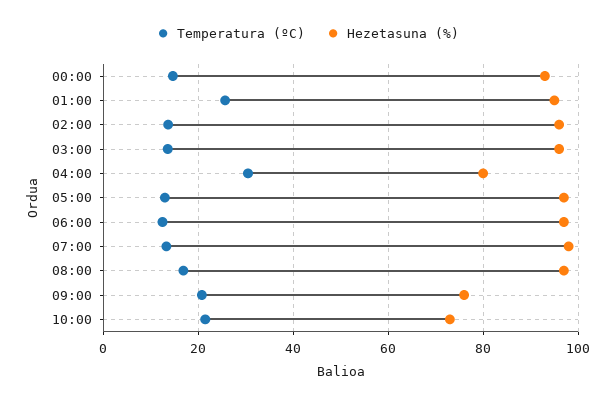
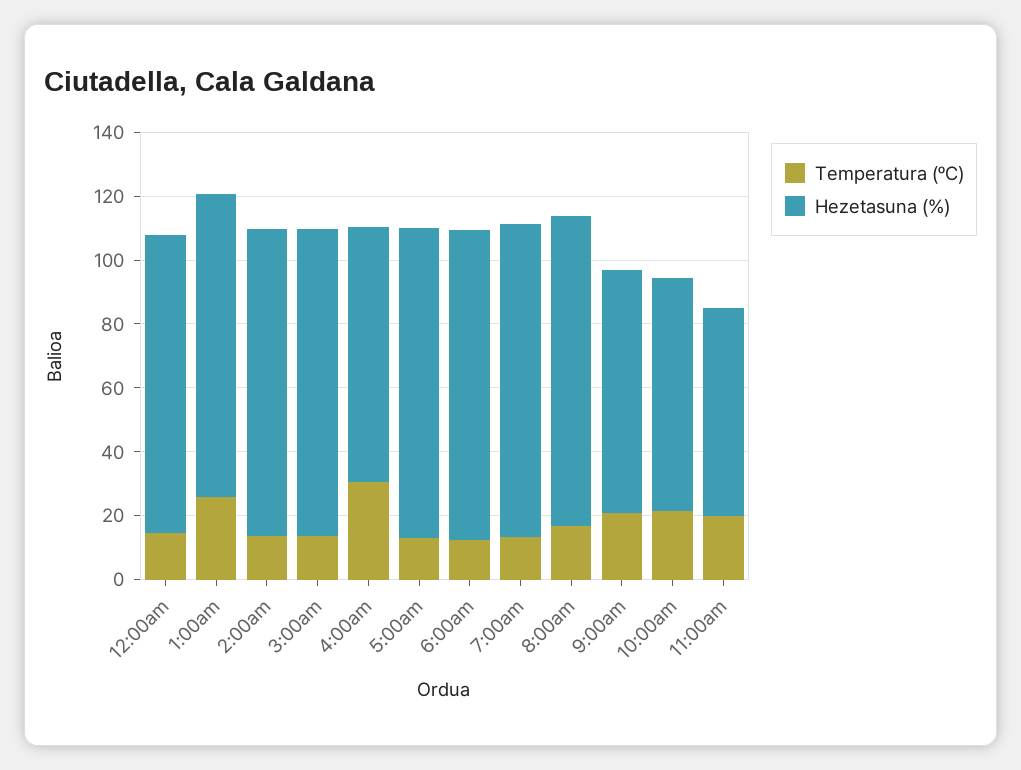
Temperatura (ºC), 11:00am: none -> 20
Hezetasuna (%), 11:00am: none -> 65

